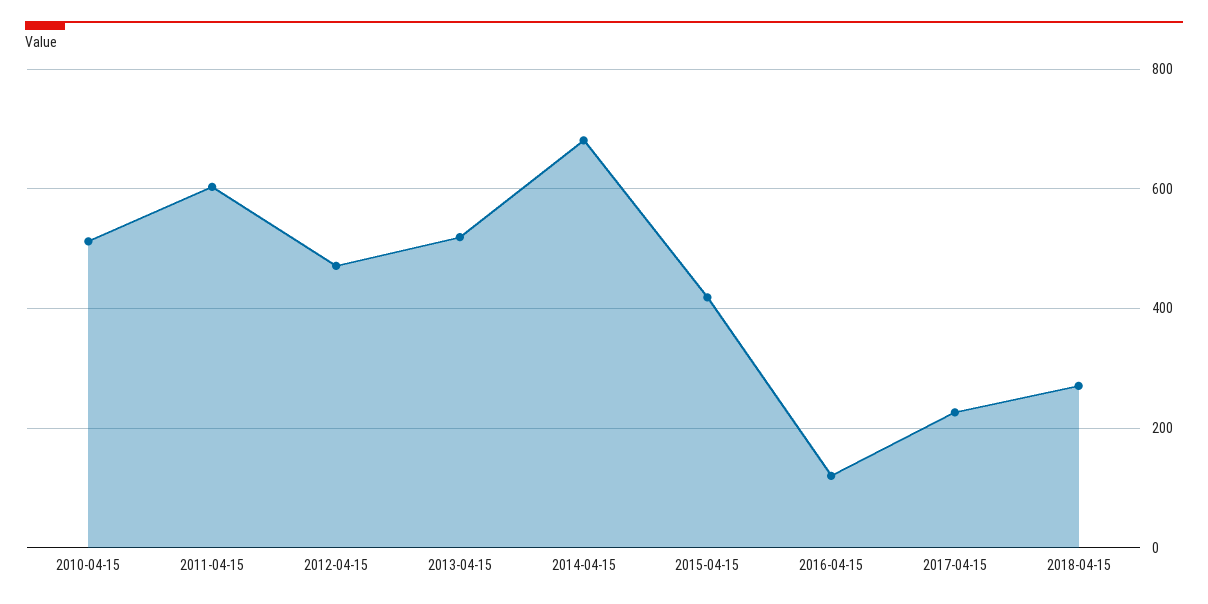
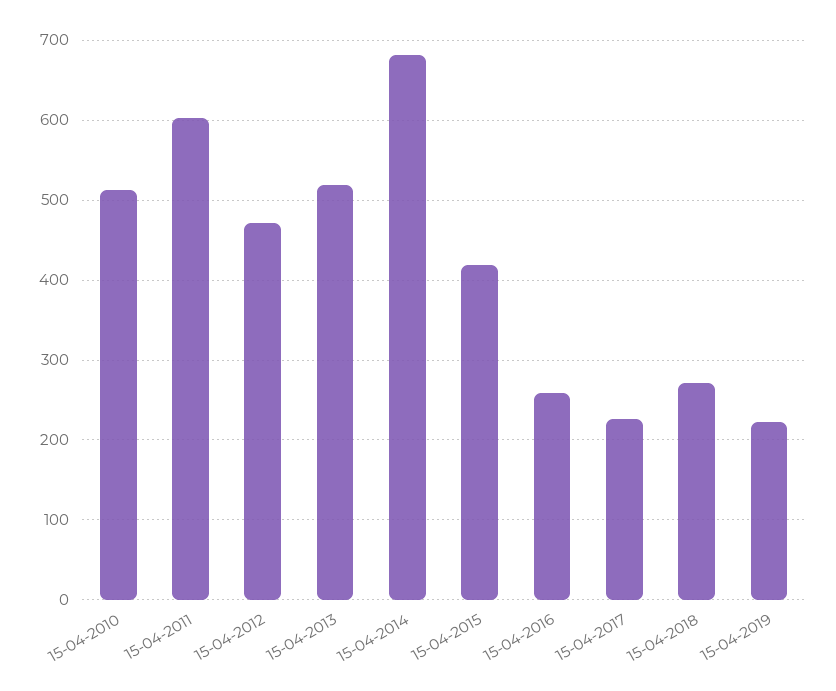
2016-04-15: 120 -> 260
15-04-2019: none -> 220

